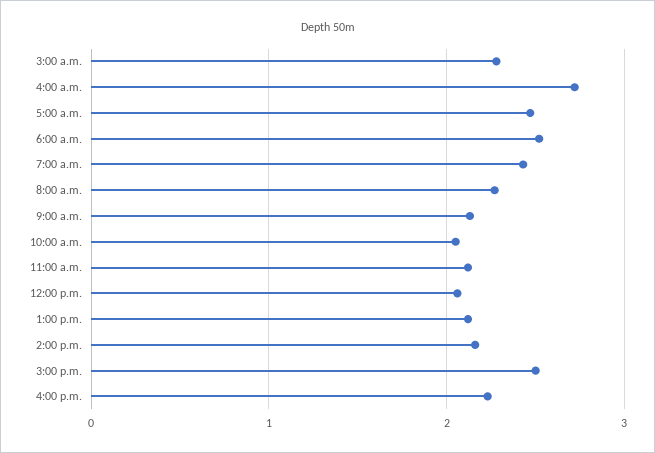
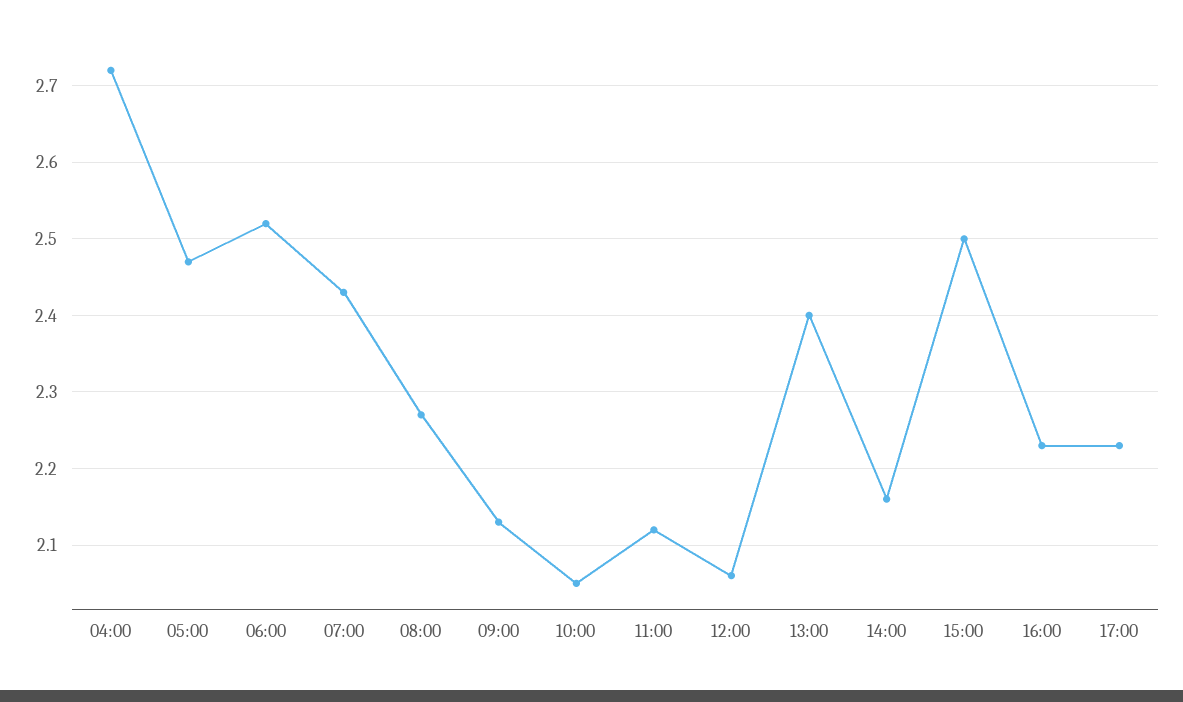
3:00 a.m.: 2.3 -> none
1:00 p.m.: 2.1 -> 2.4
17:00: none -> 2.23

